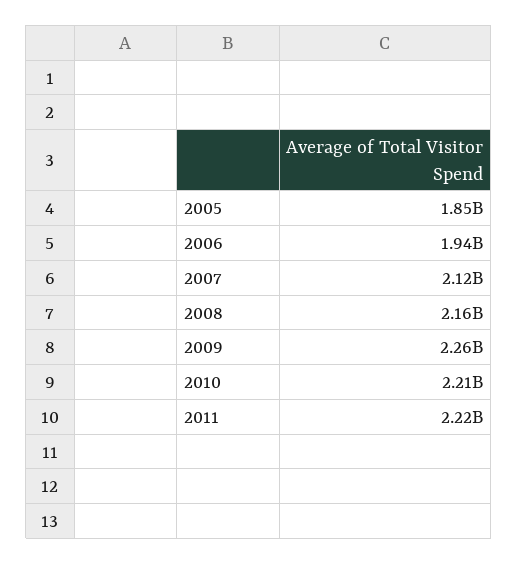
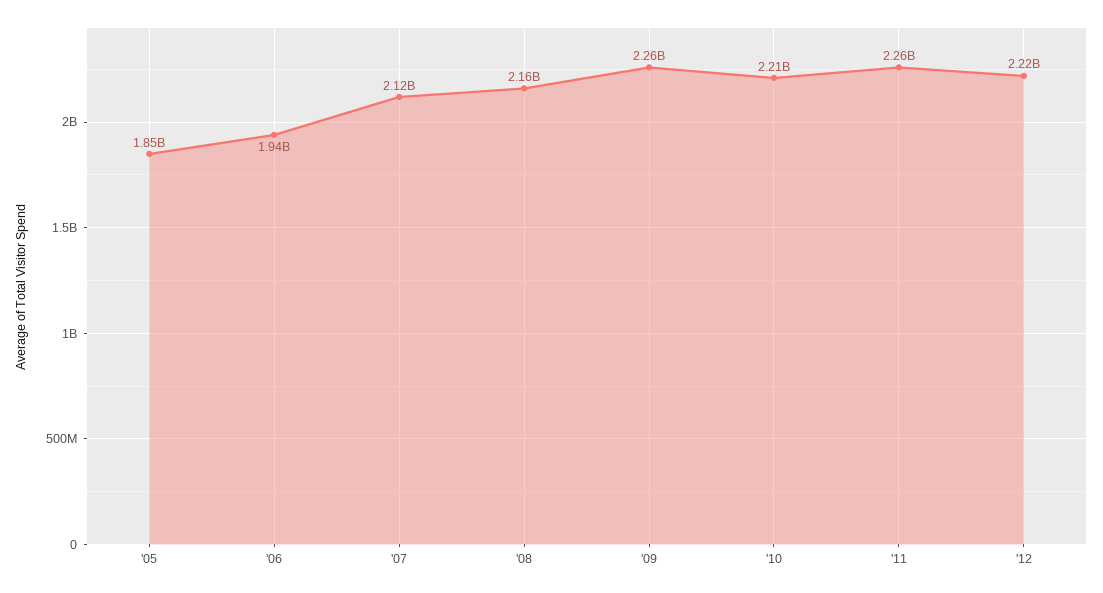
2011: 2220000000 -> 2260000000
'12: none -> 2220000000

